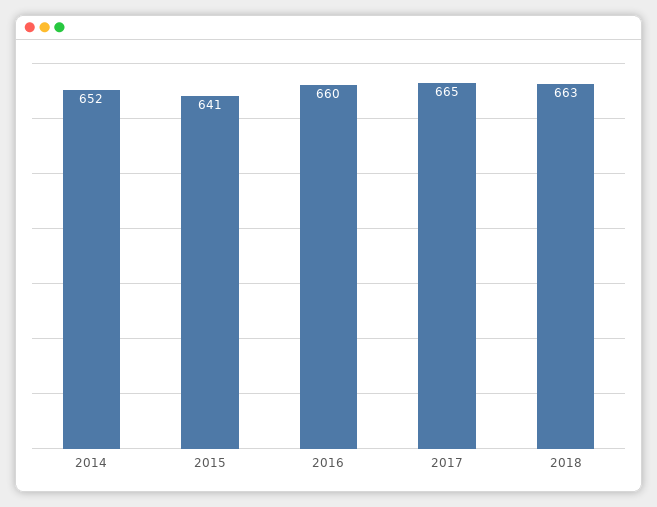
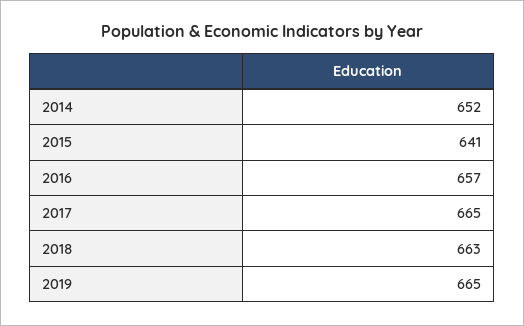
2016: 660 -> 657
2019: none -> 665

